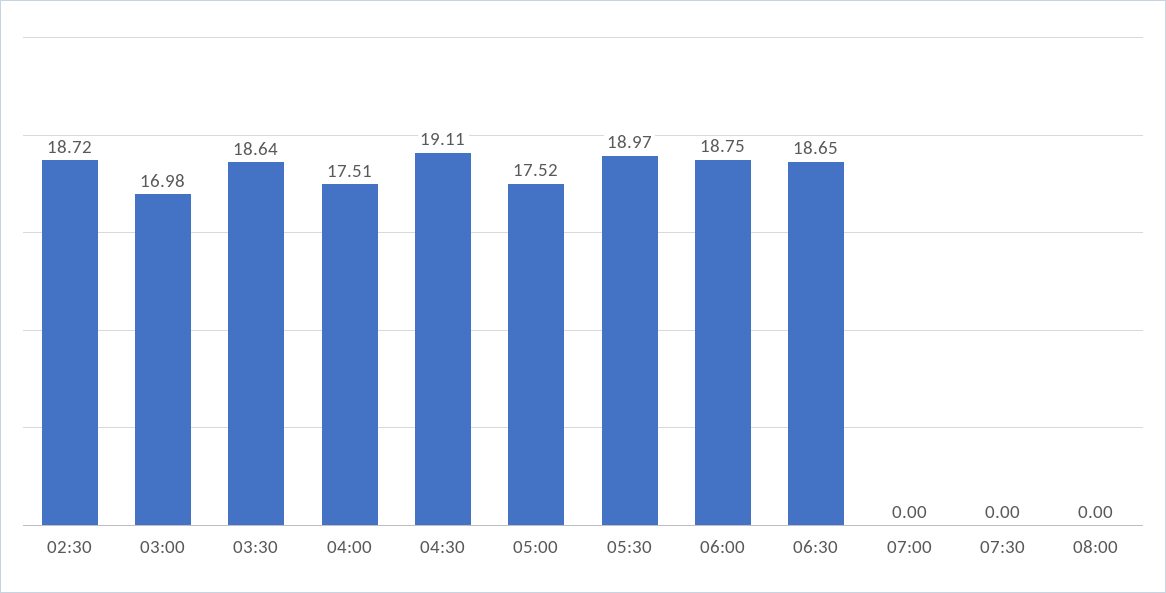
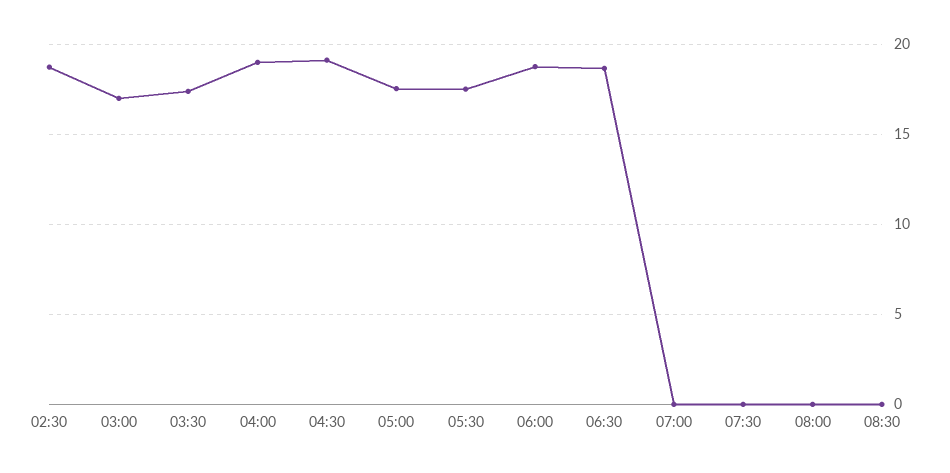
03:30: 18.64 -> 17.5
04:00: 17.51 -> 19
05:30: 18.97 -> 17.5
08:30: none -> 0

